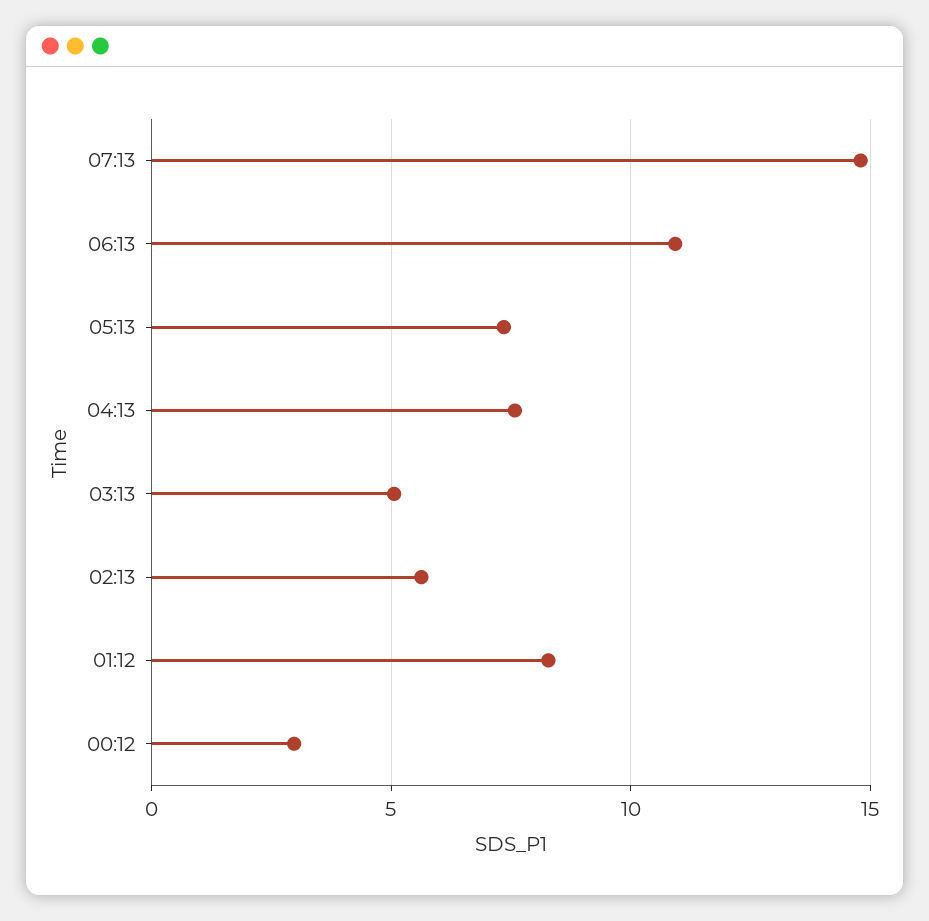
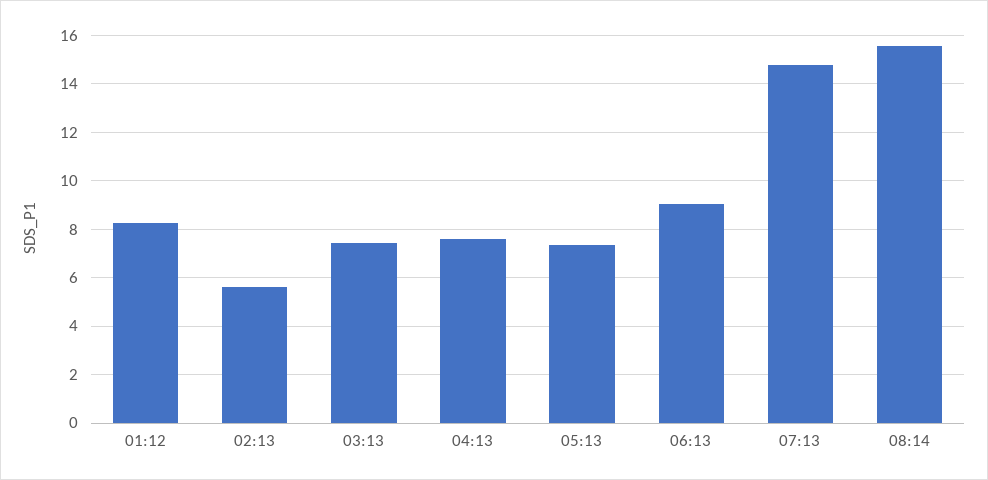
06:13: 11 -> 9
03:13: 5 -> 7.5
00:12: 3 -> none
08:14: none -> 15.5

